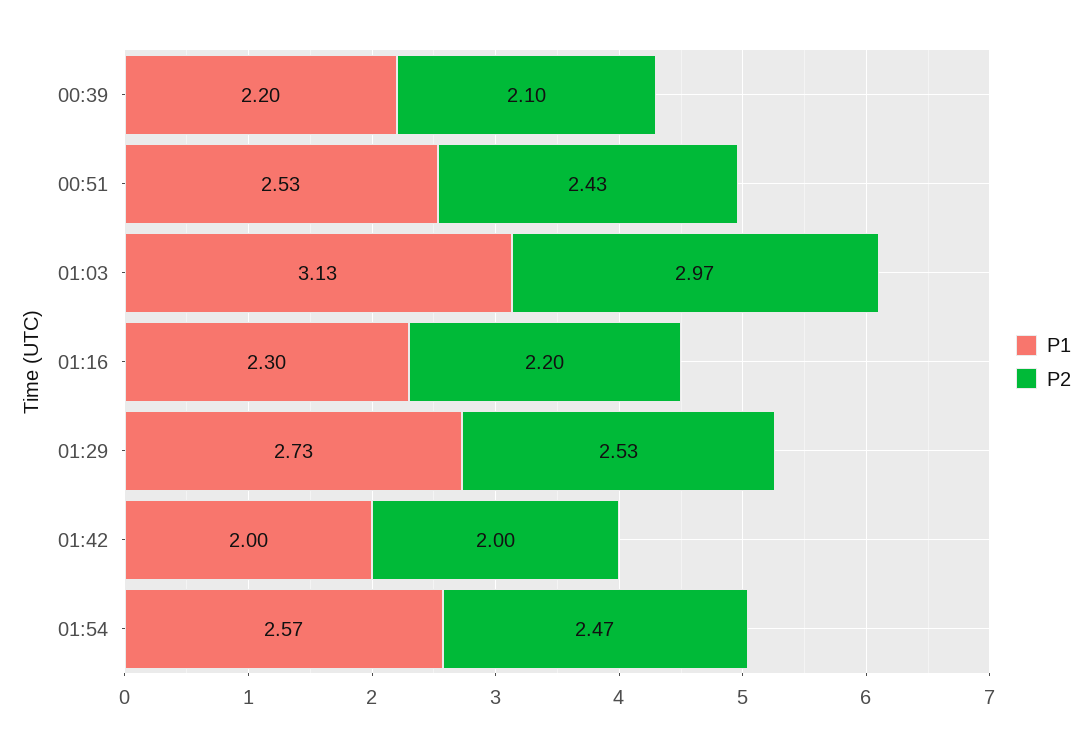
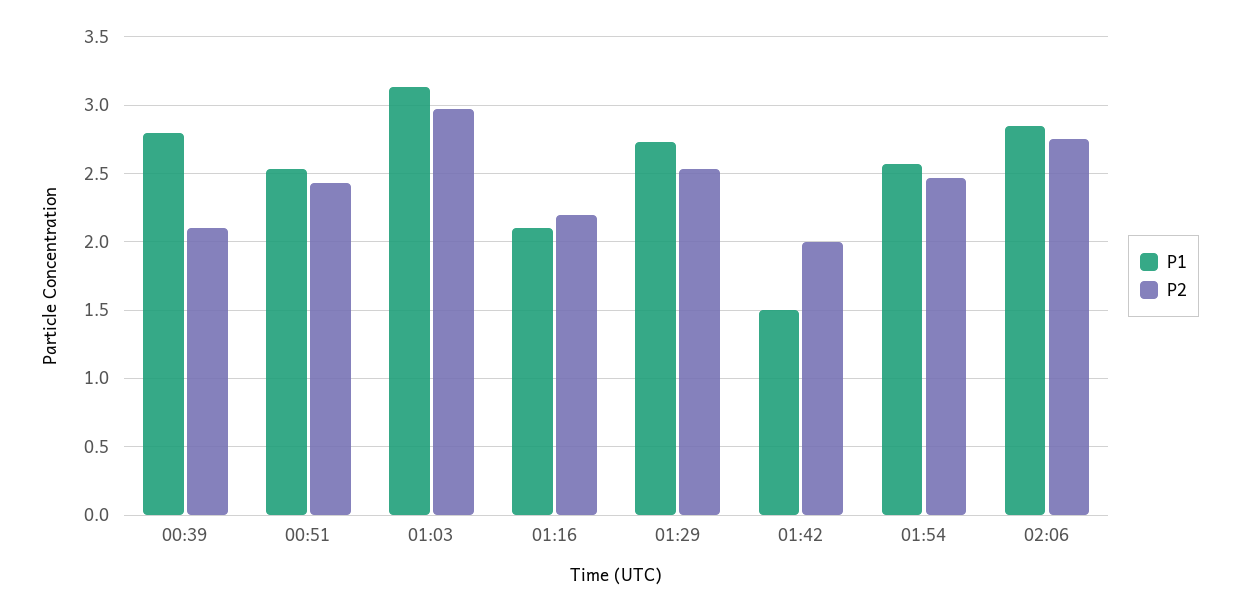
P1, 00:39: 2.2 -> 2.8
P1, 01:16: 2.3 -> 2.1
P1, 01:42: 2 -> 1.5
P1, 02:06: none -> 2.85
P2, 02:06: none -> 2.75

